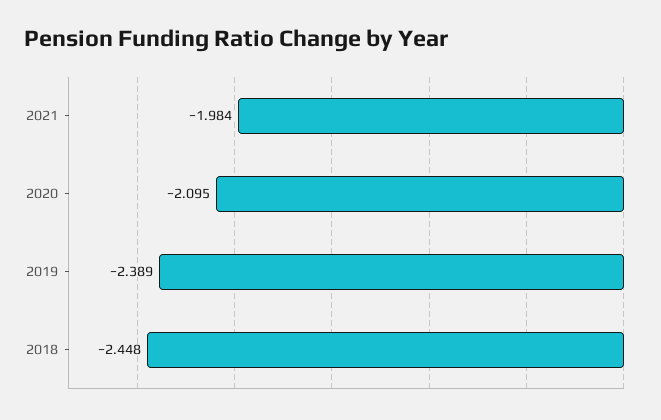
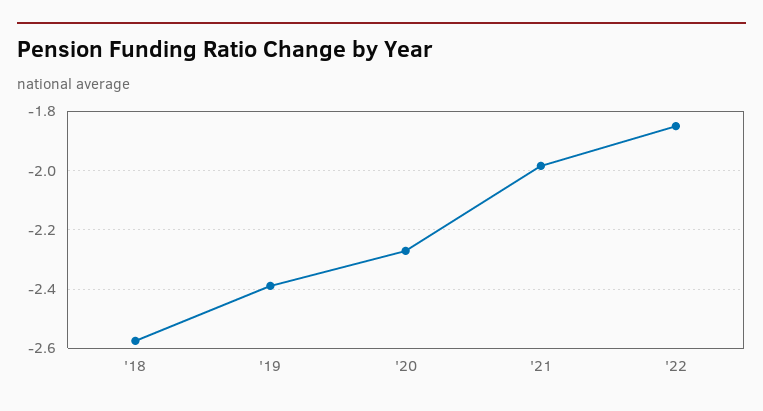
2020: -2.095 -> -2.275
2018: -2.448 -> -2.575
'22: none -> -1.85

